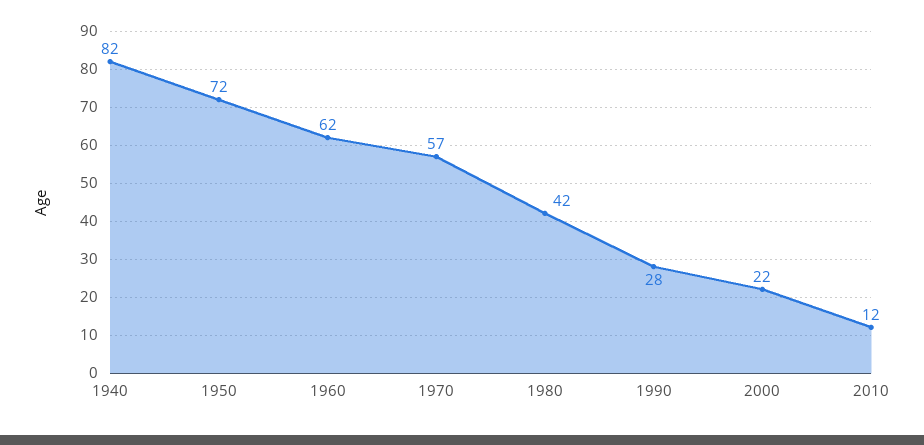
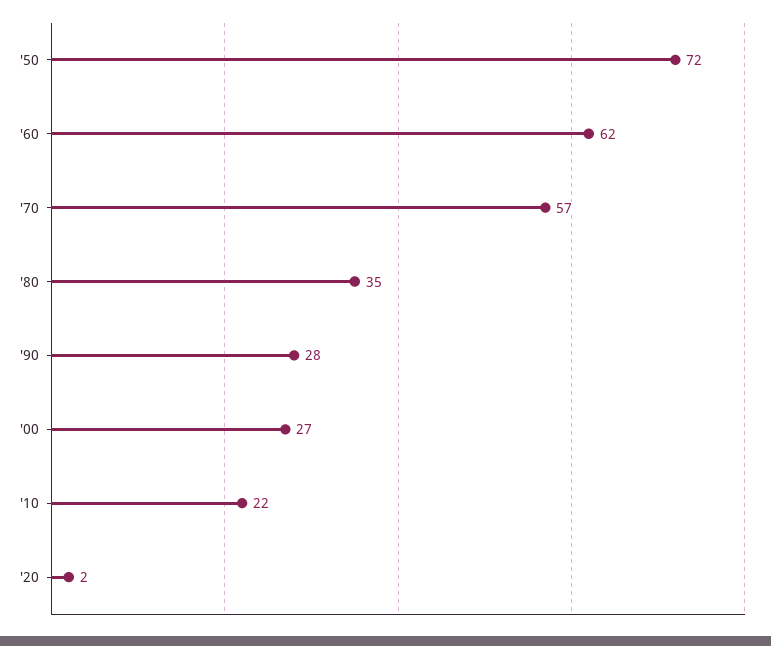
1940: 82 -> none
1980: 42 -> 35
2000: 22 -> 27
2010: 12 -> 22
'20: none -> 2

